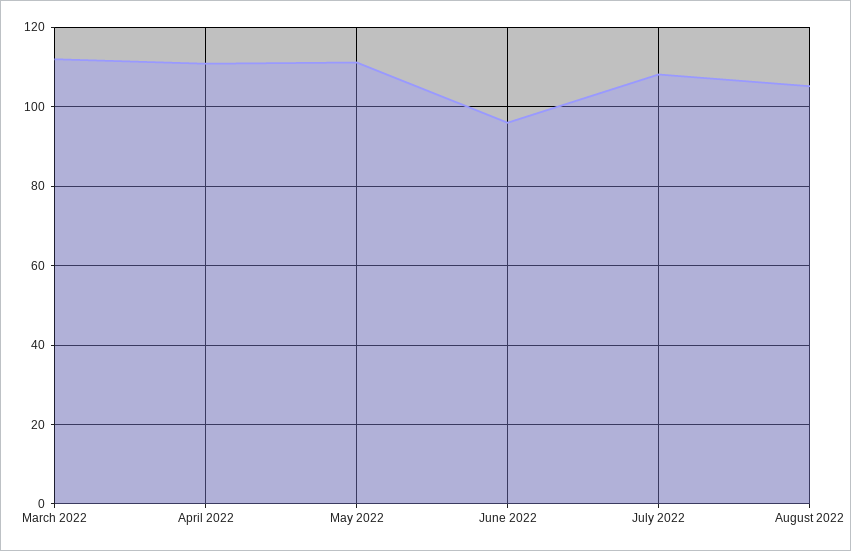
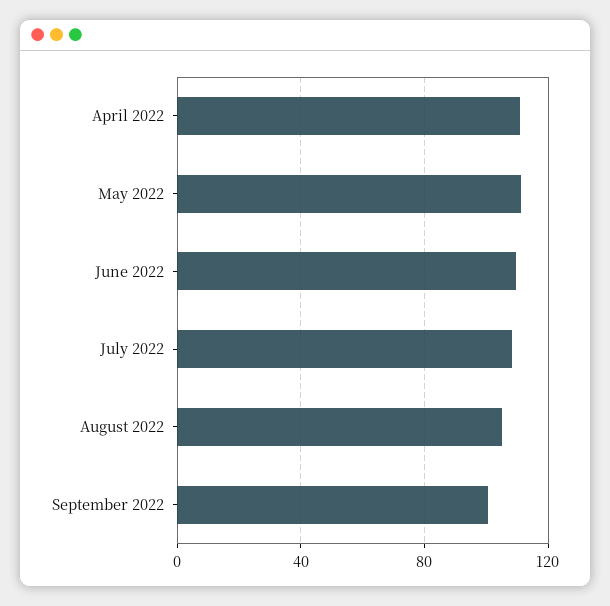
March 2022: 112 -> none
June 2022: 96 -> 110
September 2022: none -> 100

